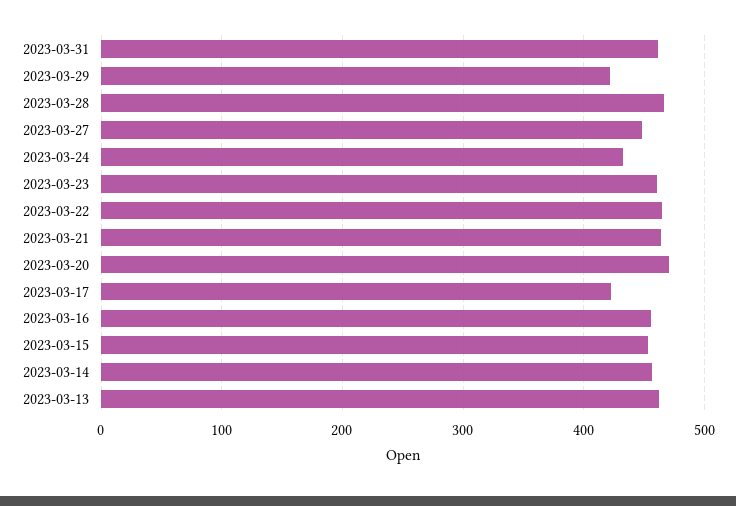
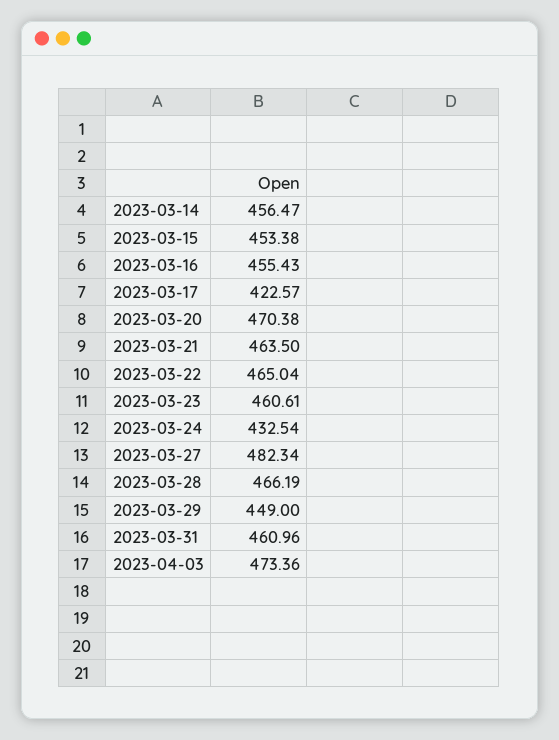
2023-03-29: 420 -> 449
2023-03-27: 450 -> 482.34
2023-03-13: 460 -> none
2023-04-03: none -> 473.36

